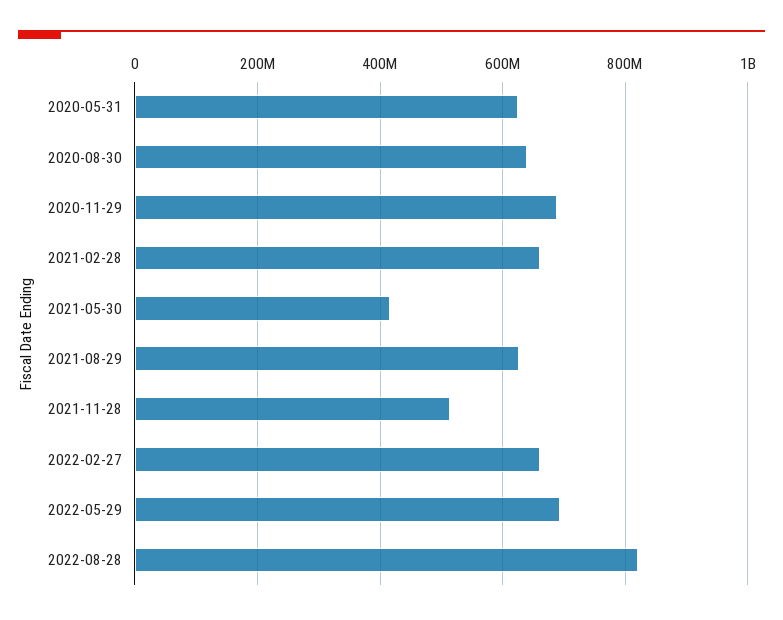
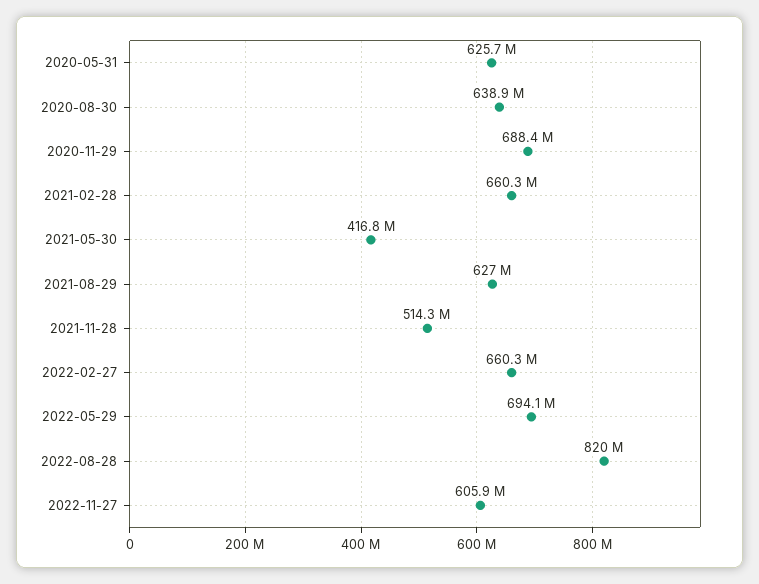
2022-11-27: none -> 605900000

